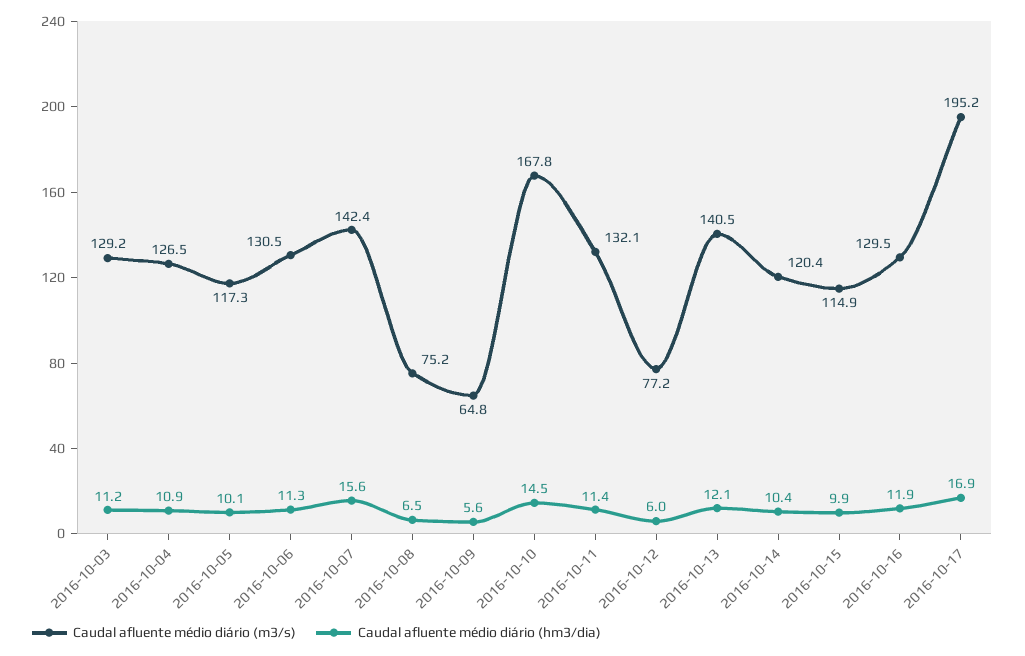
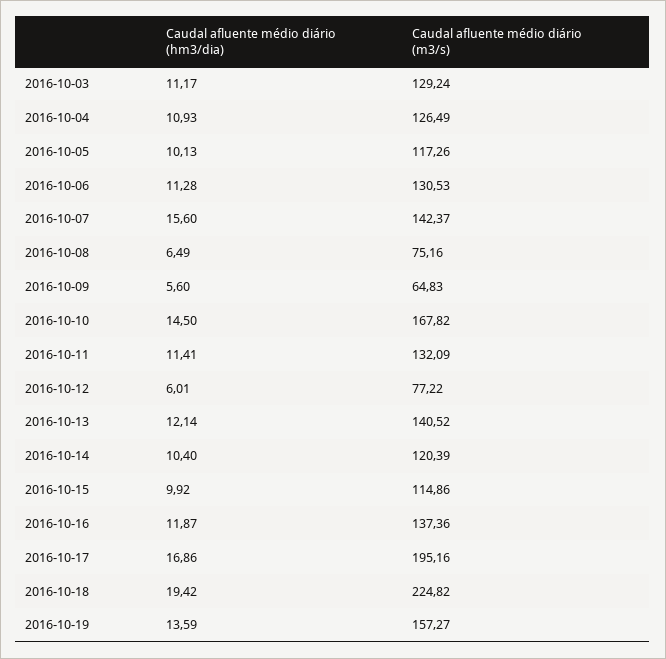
Caudal afluente médio diário (m3/s), 2016-10-16: 129.5 -> 137.36
Caudal afluente médio diário (hm3/dia), 2016-10-18: none -> 19.42
Caudal afluente médio diário (m3/s), 2016-10-18: none -> 224.82
Caudal afluente médio diário (hm3/dia), 2016-10-19: none -> 13.59
Caudal afluente médio diário (m3/s), 2016-10-19: none -> 157.27

